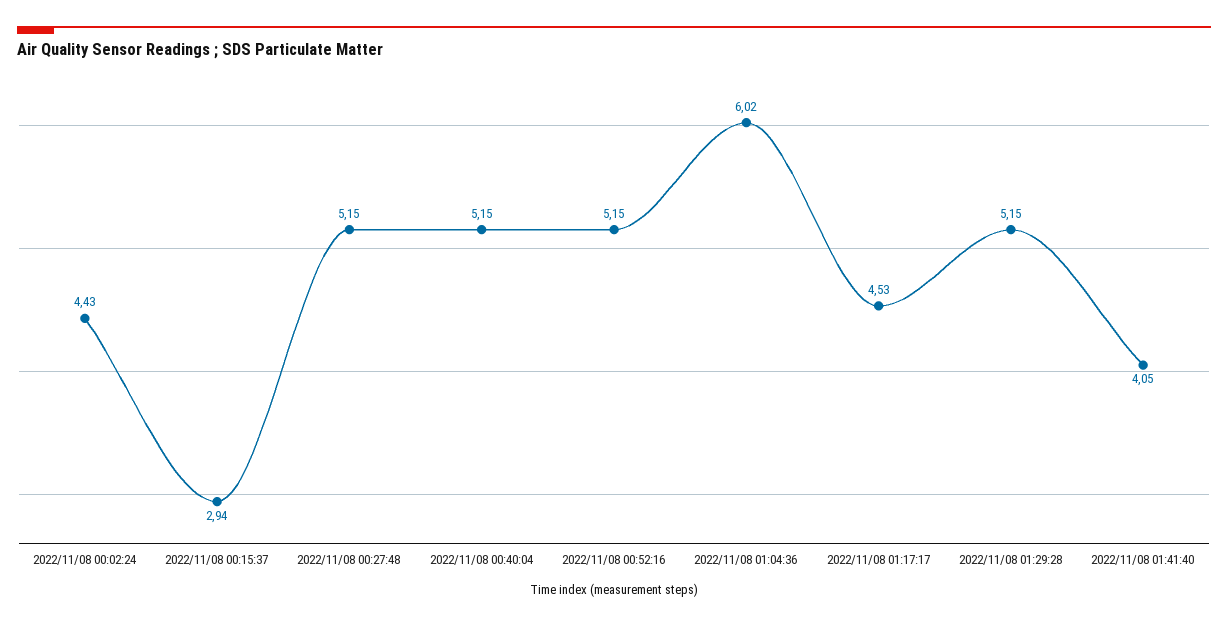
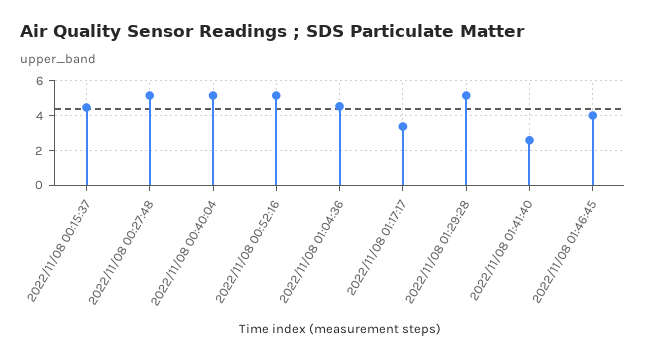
2022/11/08 00:02:24: 4.43 -> none
2022/11/08 00:15:37: 2.94 -> 4.5
2022/11/08 01:04:36: 6.02 -> 4.5
2022/11/08 01:17:17: 4.53 -> 3.5
2022/11/08 01:41:40: 4.05 -> 2.5
2022/11/08 01:46:45: none -> 4

